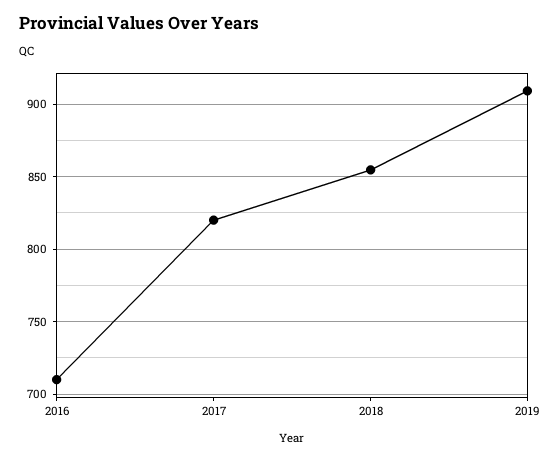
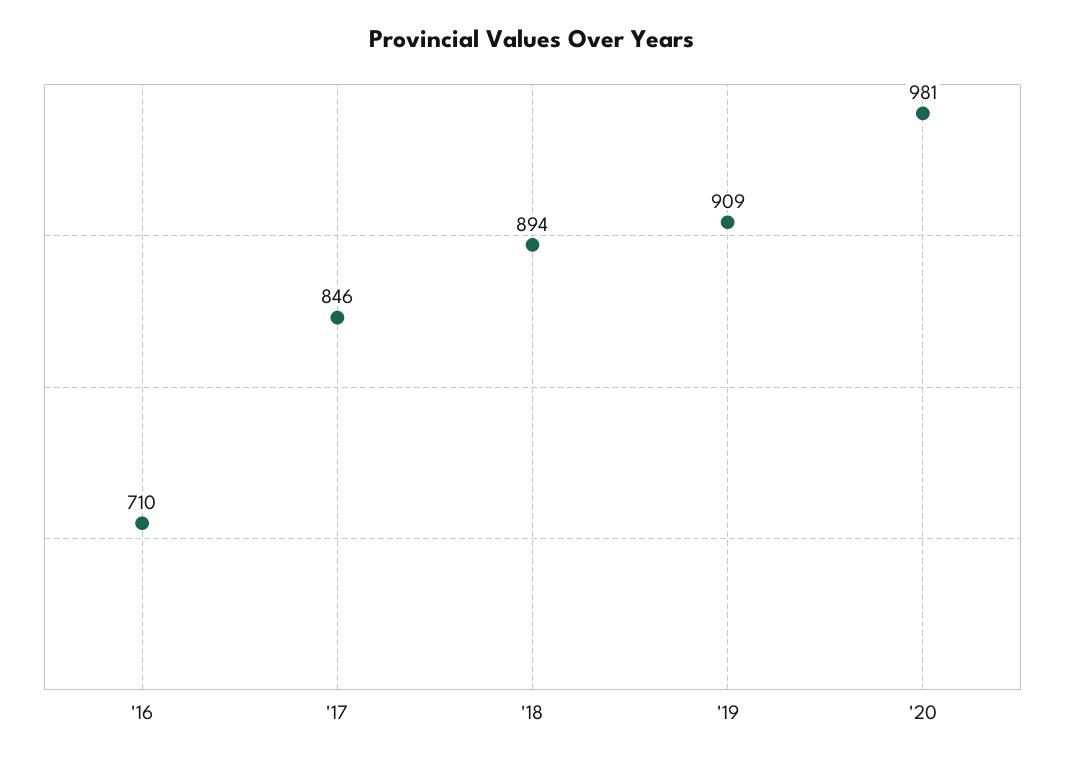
2017: 820 -> 846
2018: 855 -> 894
'20: none -> 981

